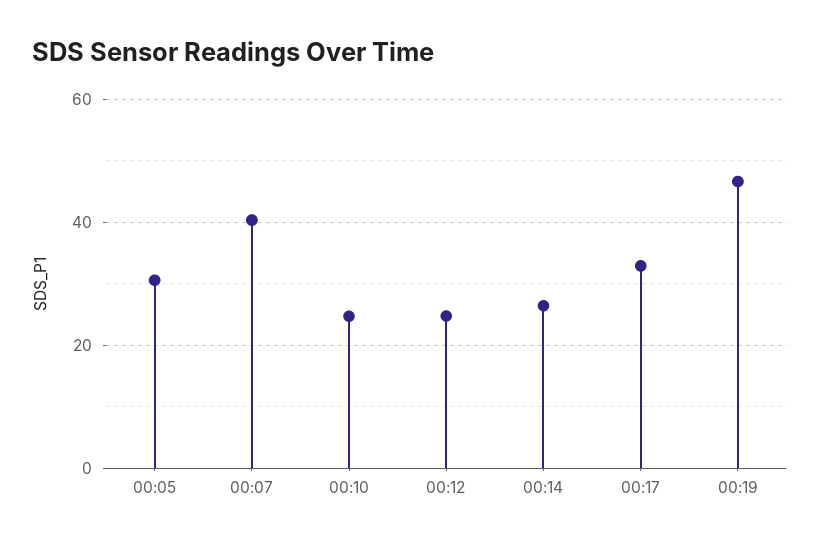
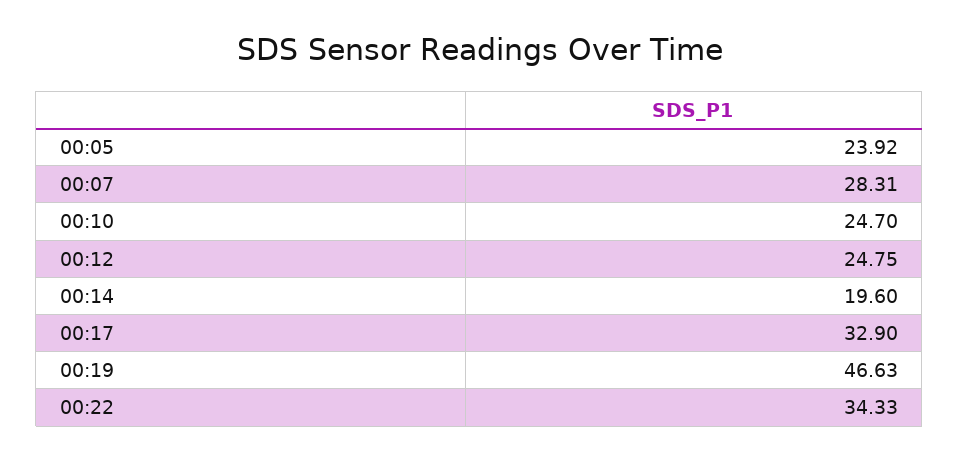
00:05: 30 -> 23.92
00:07: 40 -> 28.31
00:14: 26 -> 19.6
00:22: none -> 34.33

